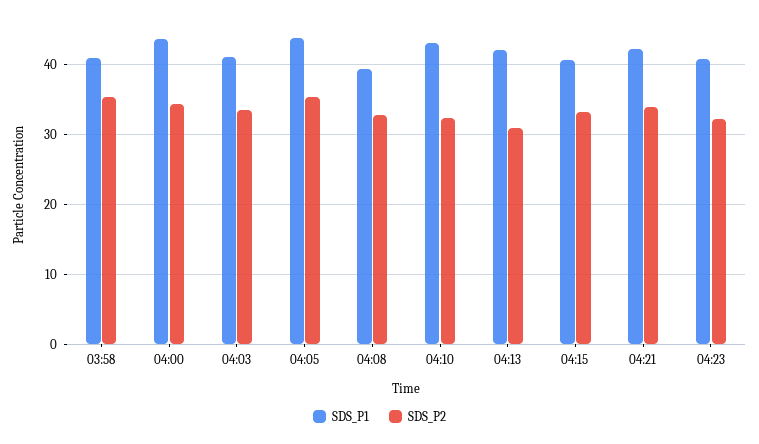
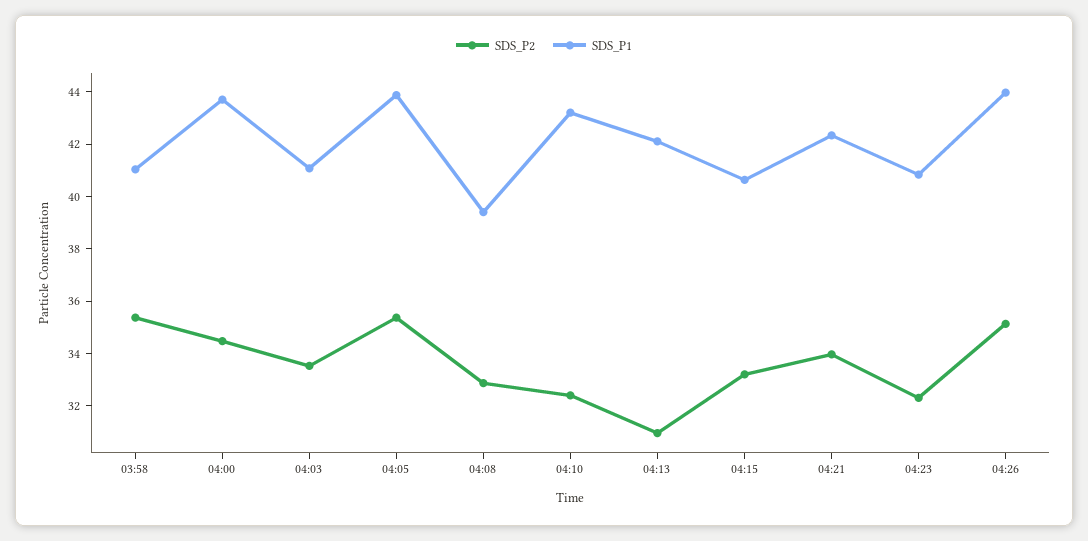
SDS_P2, 04:26: none -> 35
SDS_P1, 04:26: none -> 44

